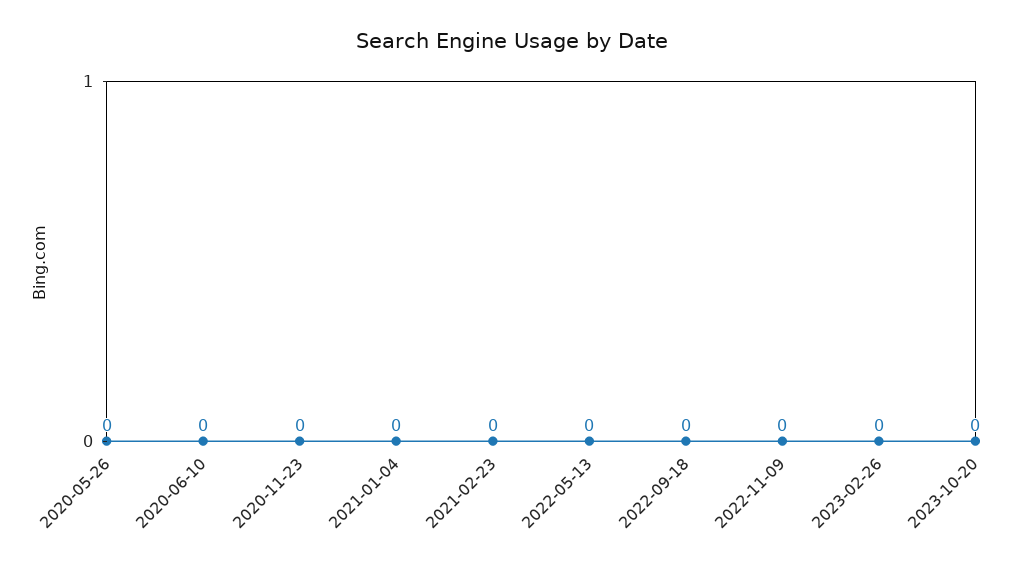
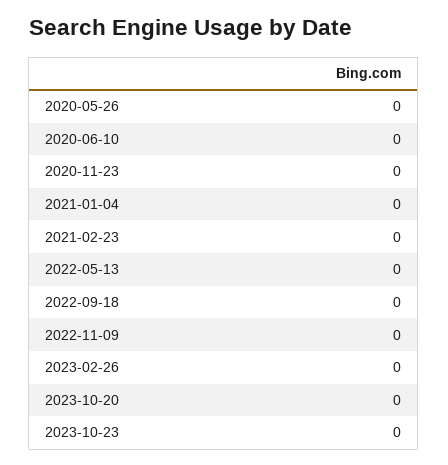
2023-10-23: none -> 0

